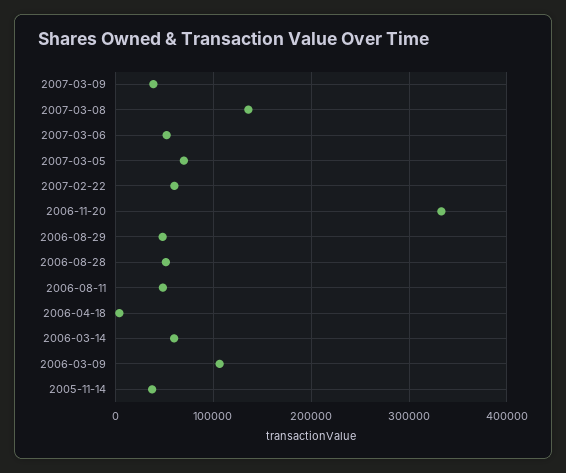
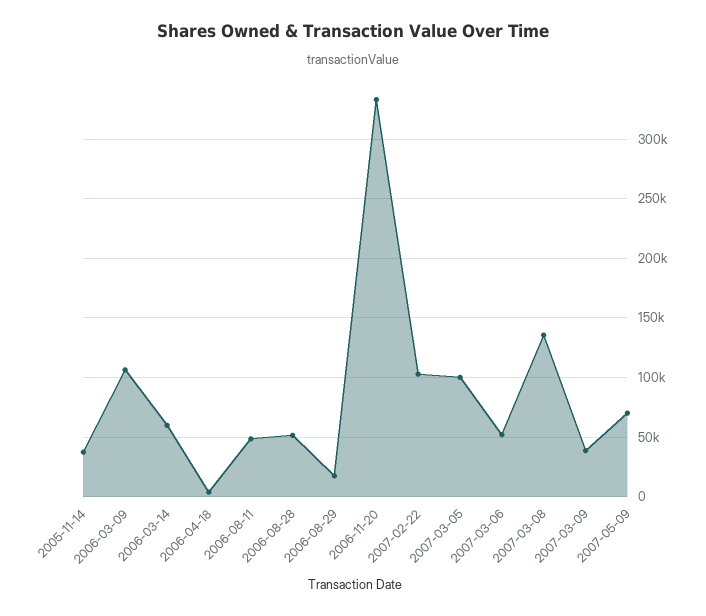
2007-03-05: 70000 -> 100000
2007-02-22: 60000 -> 100000
2006-08-29: 50000 -> 20000
2007-05-09: none -> 70000

